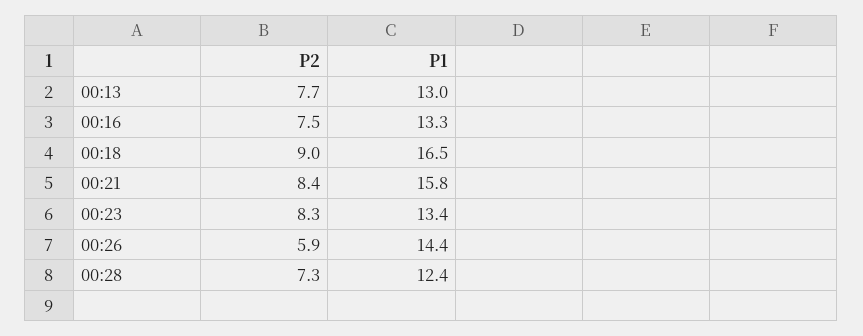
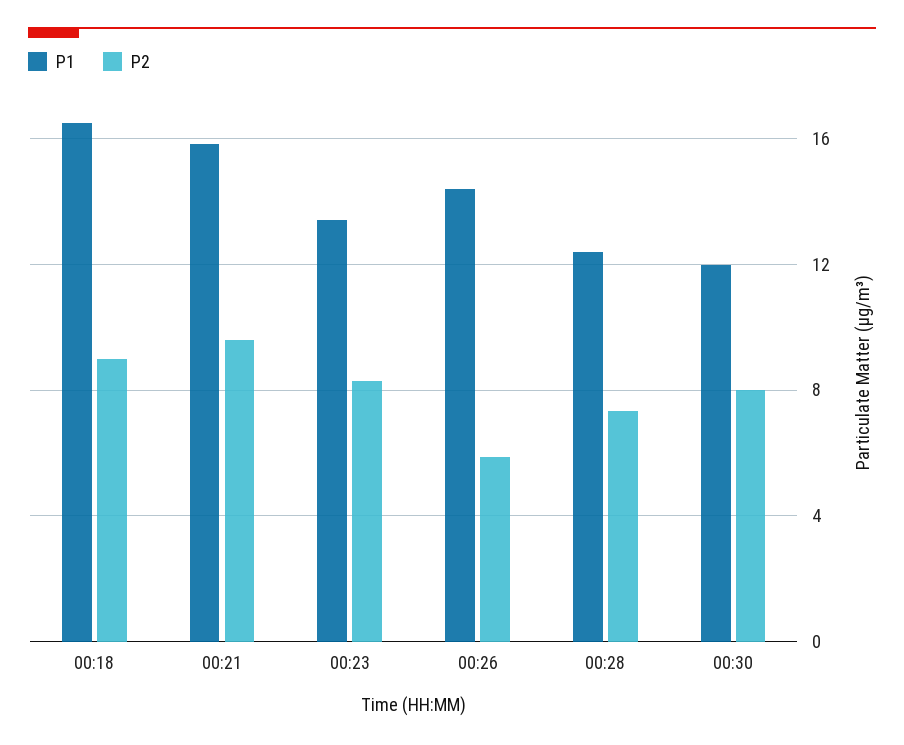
P2, 00:13: 7.7 -> none
P1, 00:13: 13 -> none
P2, 00:16: 7.5 -> none
P1, 00:16: 13.3 -> none
P2, 00:21: 8.4 -> 9.5
P1, 00:30: none -> 12
P2, 00:30: none -> 8

